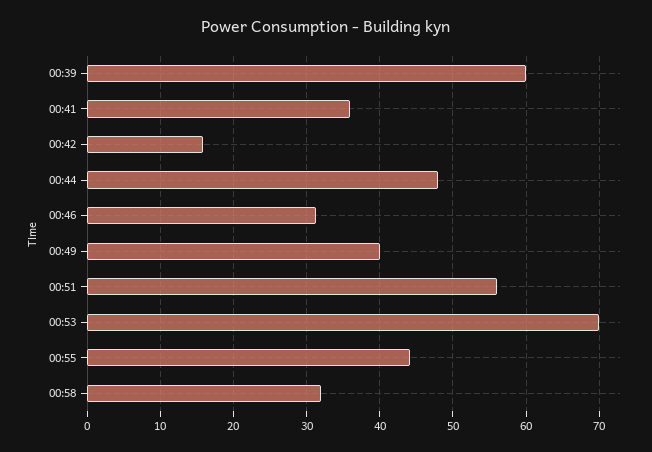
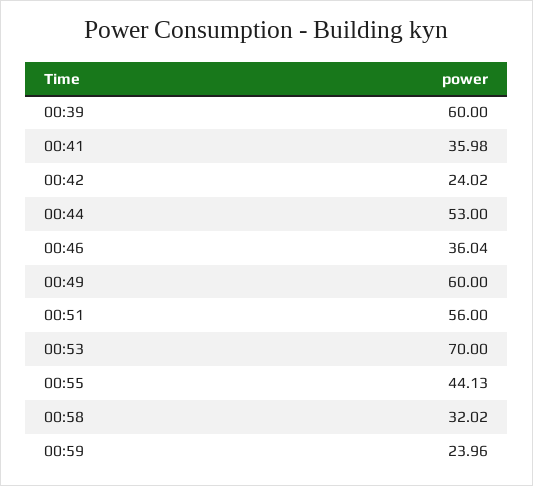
00:42: 16 -> 24.02
00:44: 48 -> 53
00:46: 31 -> 36.04
00:49: 40 -> 60
00:59: none -> 23.96

